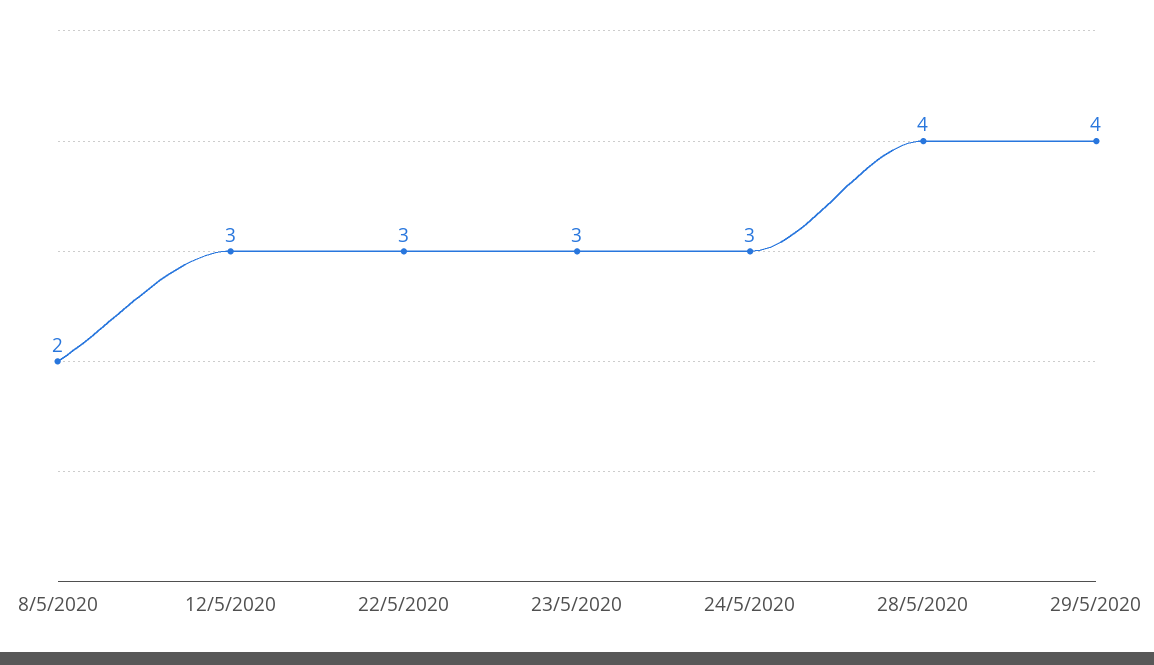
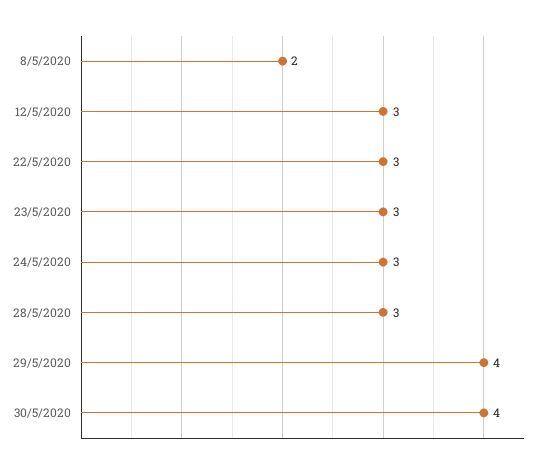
28/5/2020: 4 -> 3
30/5/2020: none -> 4

